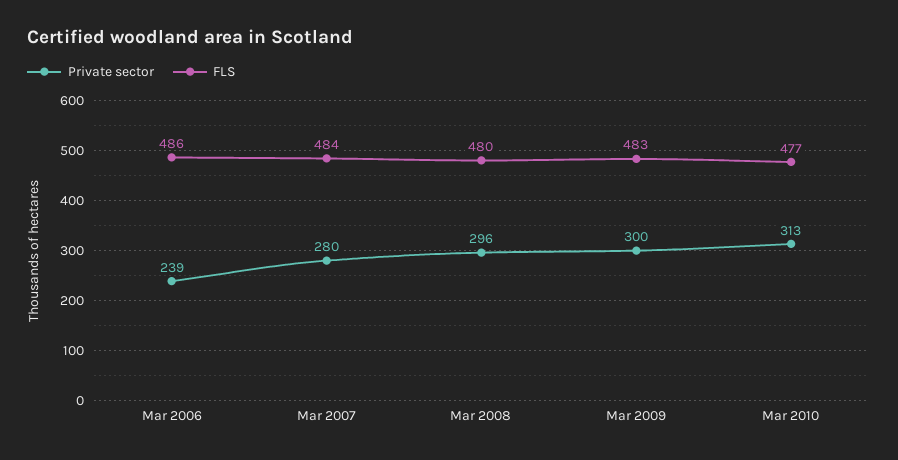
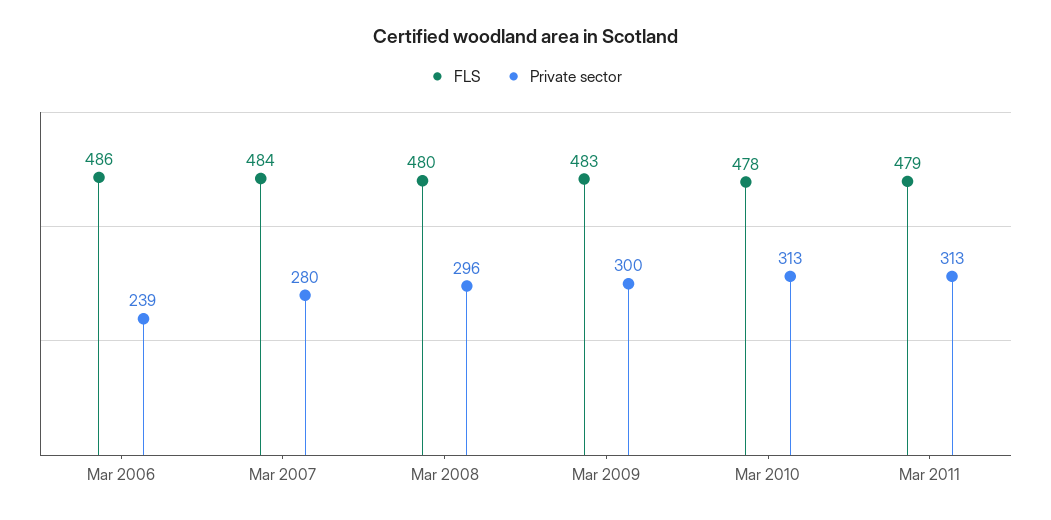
FLS, Mar 2010: 477 -> 478
FLS, Mar 2011: none -> 479
Private sector, Mar 2011: none -> 313

